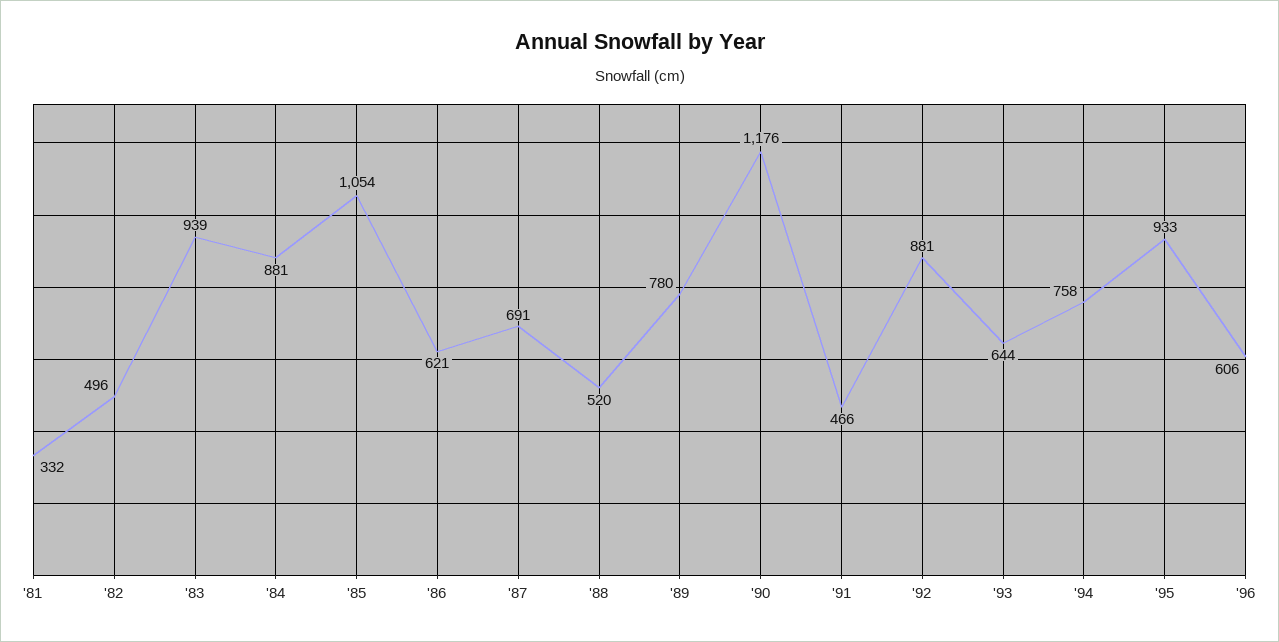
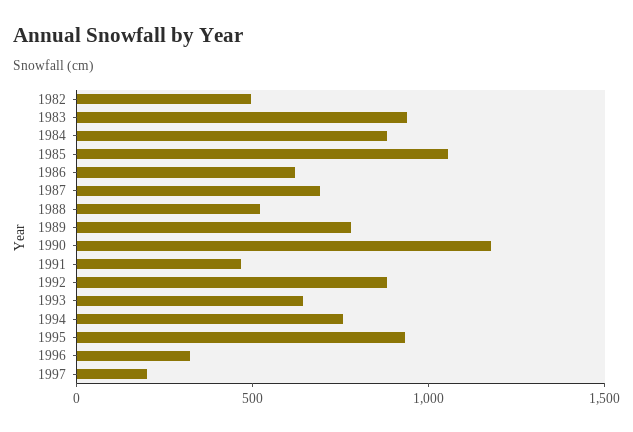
'81: 332 -> none
'96: 606 -> 300
1997: none -> 200

